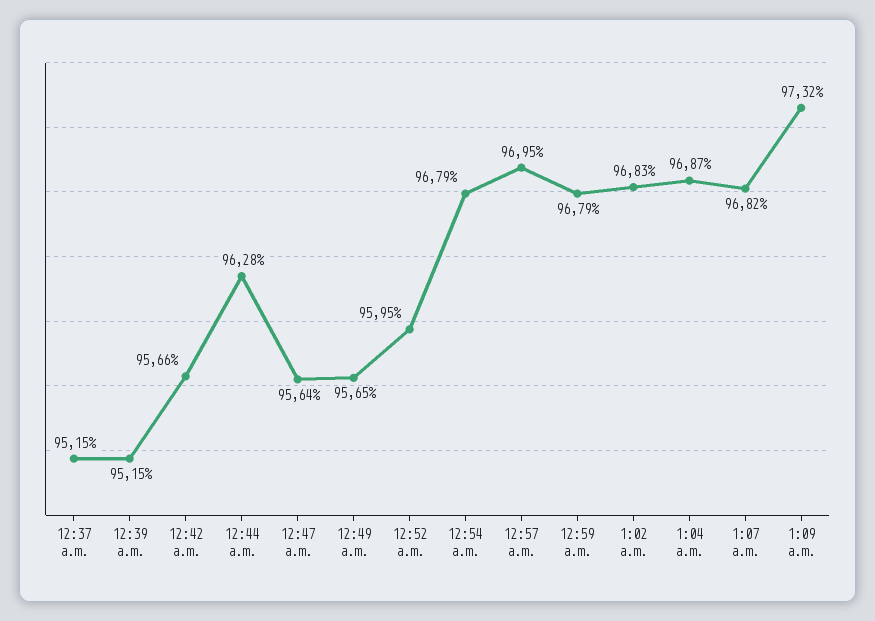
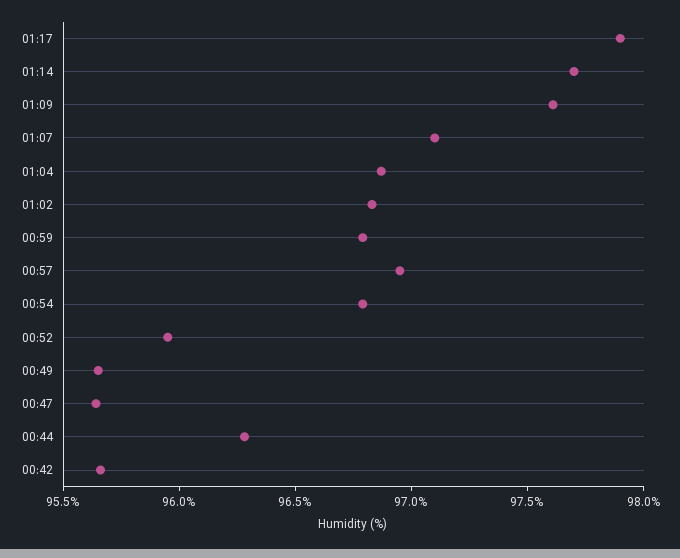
12:37 a.m.: 95.15 -> none
12:39 a.m.: 95.15 -> none
1:07 a.m.: 96.82 -> 97.1
1:09 a.m.: 97.32 -> 97.6
01:17: none -> 97.9
01:14: none -> 97.7

